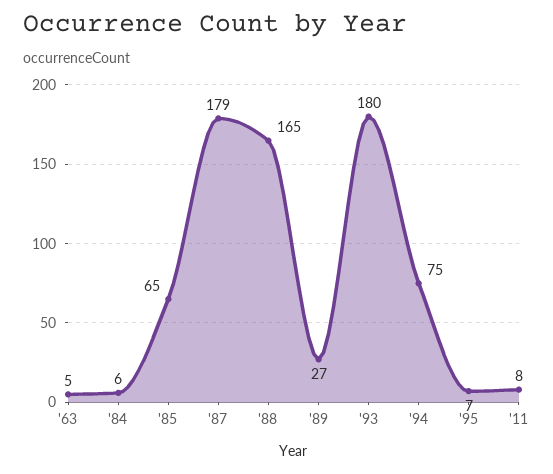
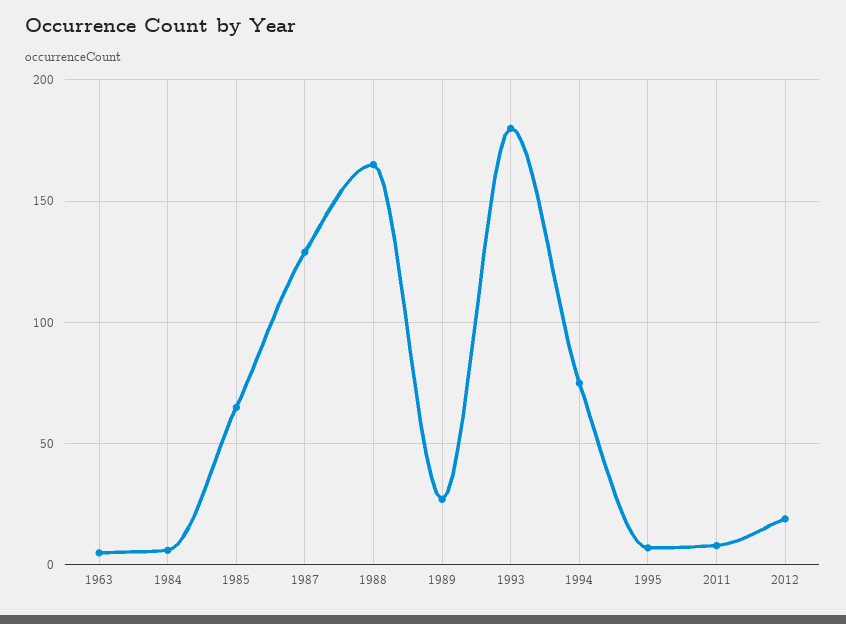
'87: 179 -> 130
2012: none -> 20

